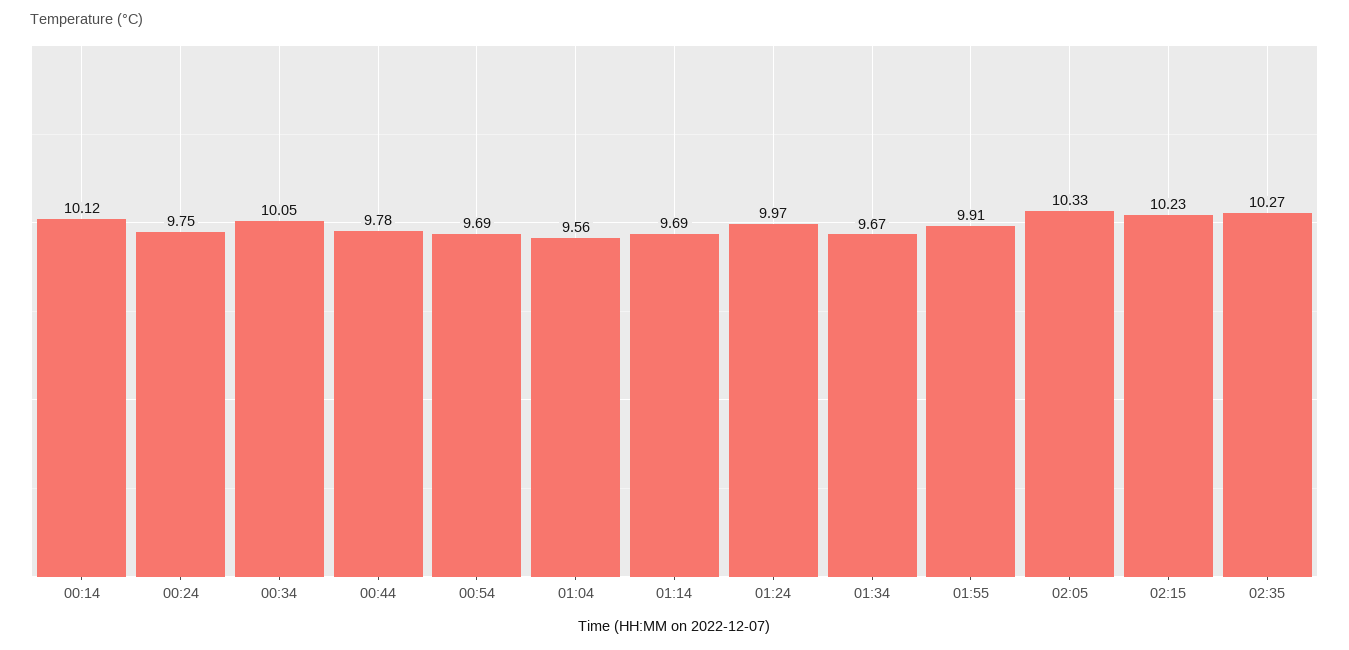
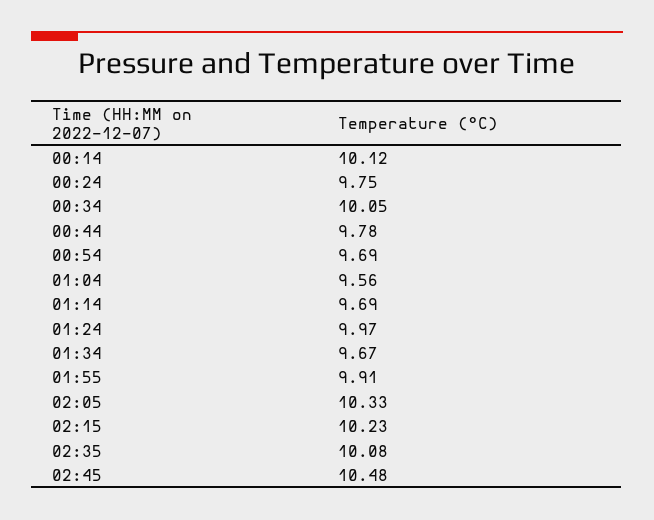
02:35: 10.27 -> 10.08
02:45: none -> 10.48

